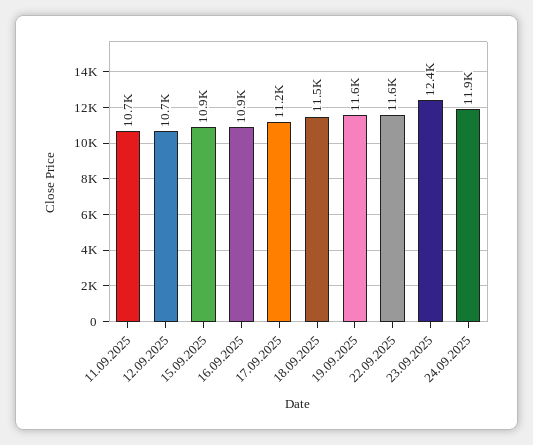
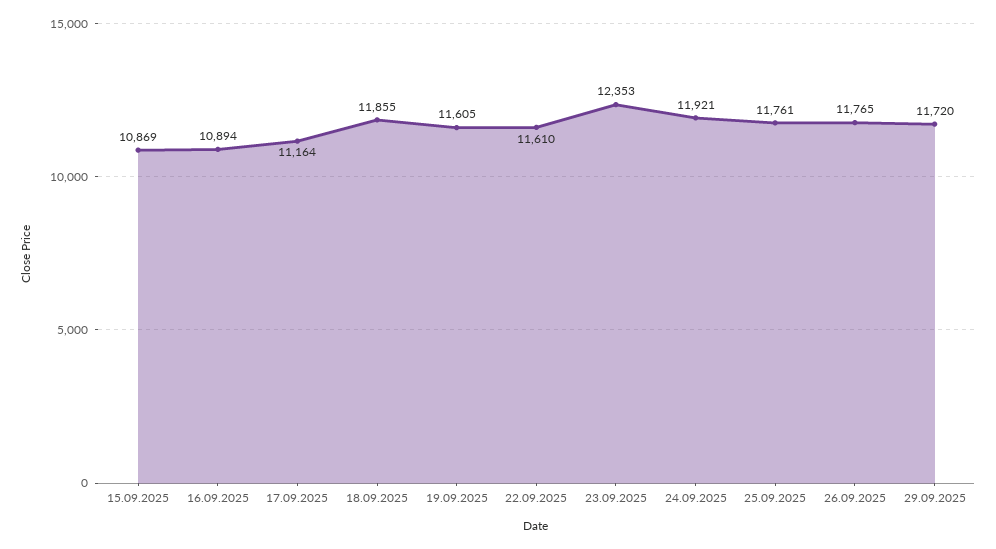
11.09.2025: 10700 -> none
12.09.2025: 10700 -> none
18.09.2025: 11500 -> 11855
25.09.2025: none -> 11761
26.09.2025: none -> 11765
29.09.2025: none -> 11720

